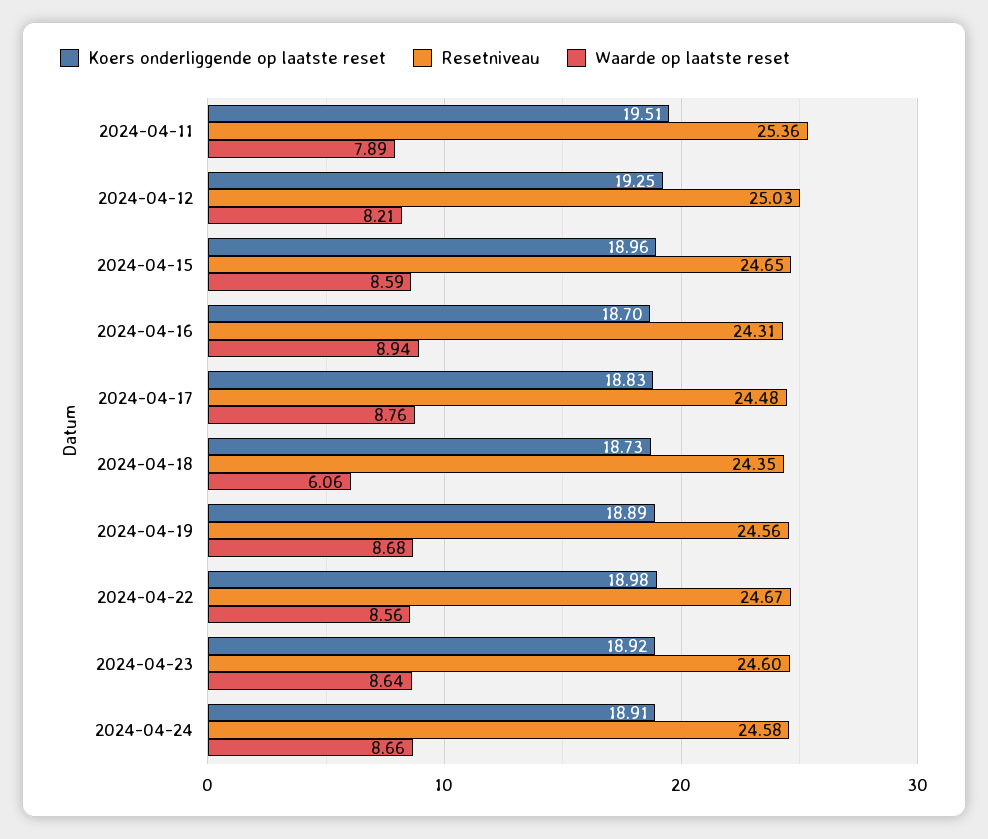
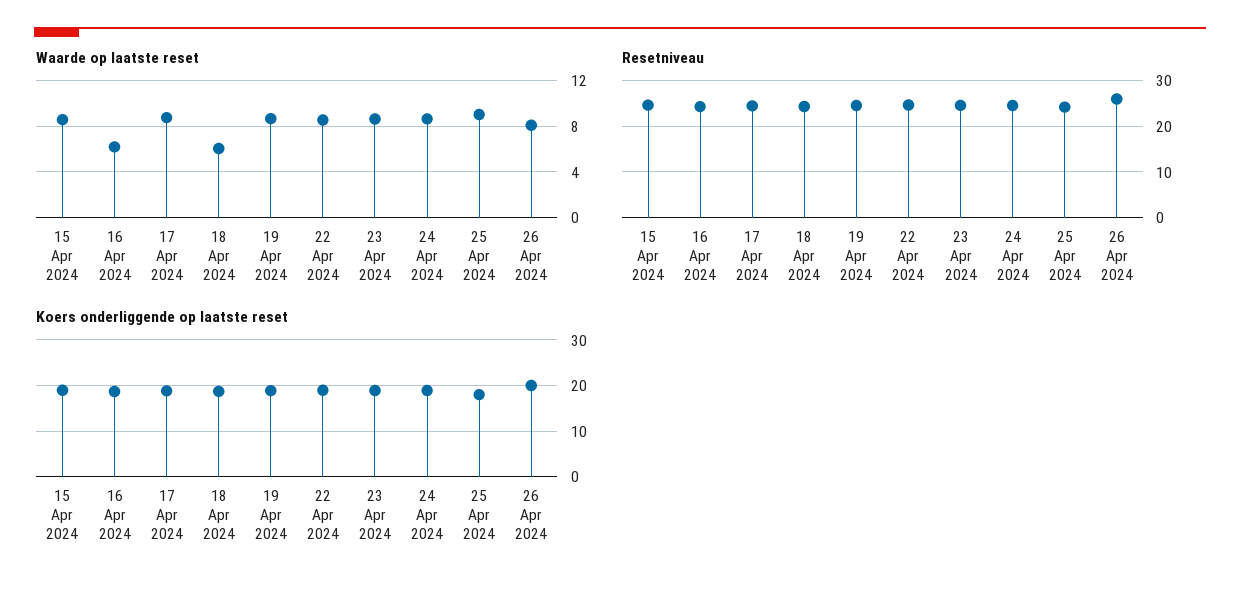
Koers onderliggende op laatste reset, 2024-04-11: 19.51 -> none
Resetniveau, 2024-04-11: 25.36 -> none
Waarde op laatste reset, 2024-04-11: 7.89 -> none
Koers onderliggende op laatste reset, 2024-04-12: 19.25 -> none
Resetniveau, 2024-04-12: 25.03 -> none
Waarde op laatste reset, 2024-04-12: 8.21 -> none
Waarde op laatste reset, 2024-04-16: 8.94 -> 6
Waarde op laatste reset, 25 Apr 2024: none -> 9
Waarde op laatste reset, 26 Apr 2024: none -> 8
Resetniveau, 25 Apr 2024: none -> 24
Resetniveau, 26 Apr 2024: none -> 26
Koers onderliggende op laatste reset, 25 Apr 2024: none -> 18
Koers onderliggende op laatste reset, 26 Apr 2024: none -> 20

